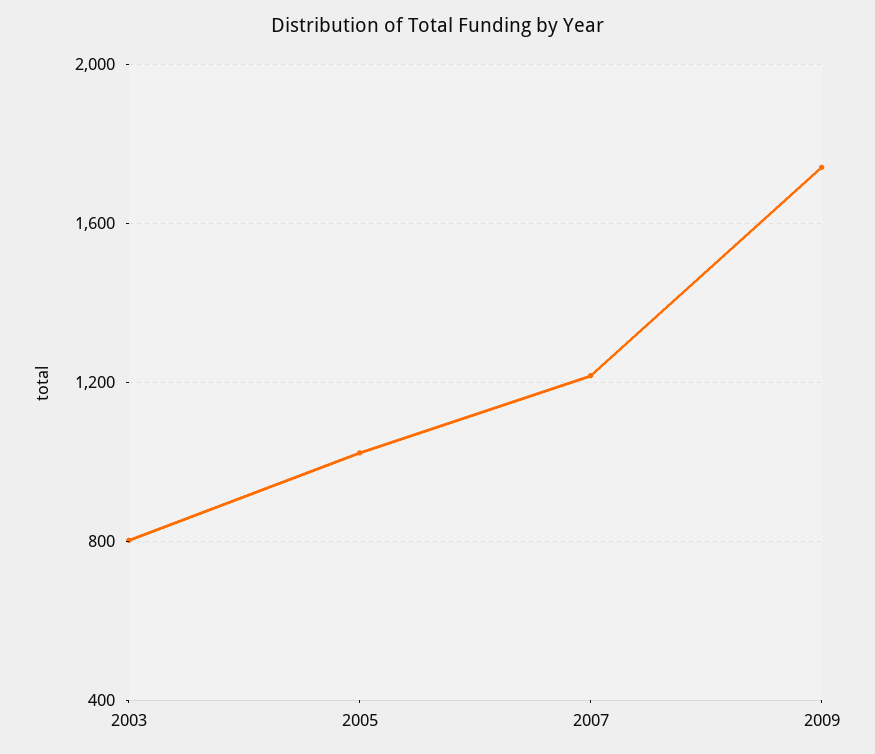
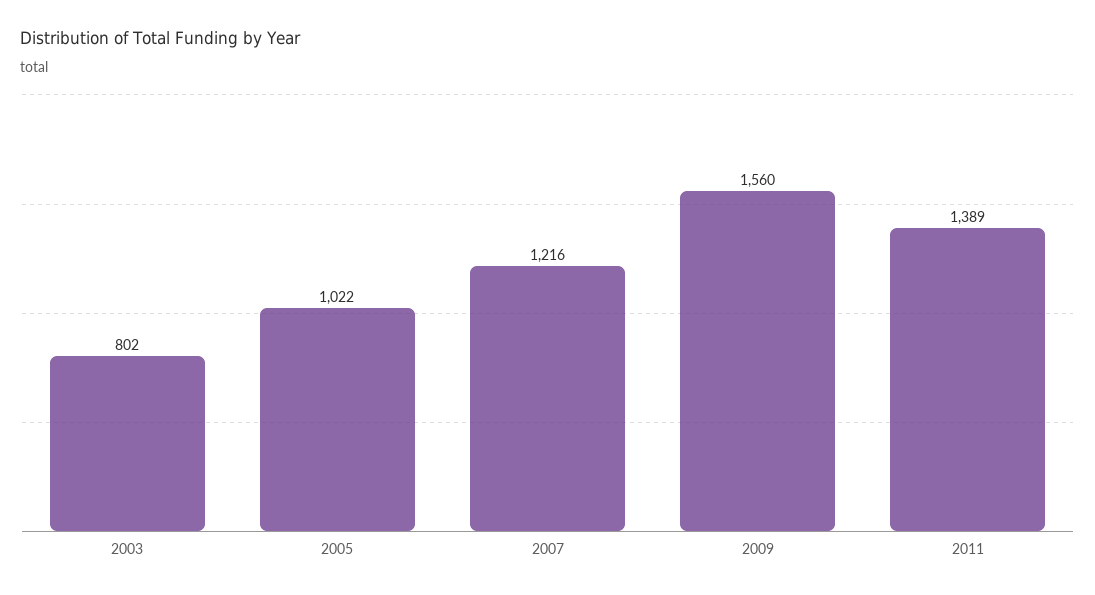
2009: 1750 -> 1560
2011: none -> 1389

